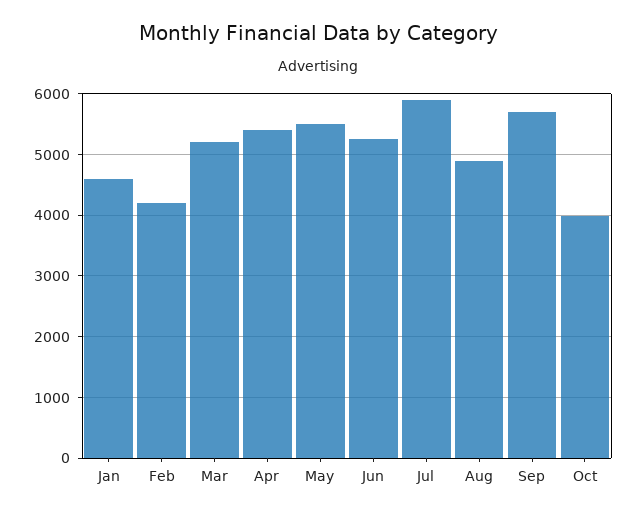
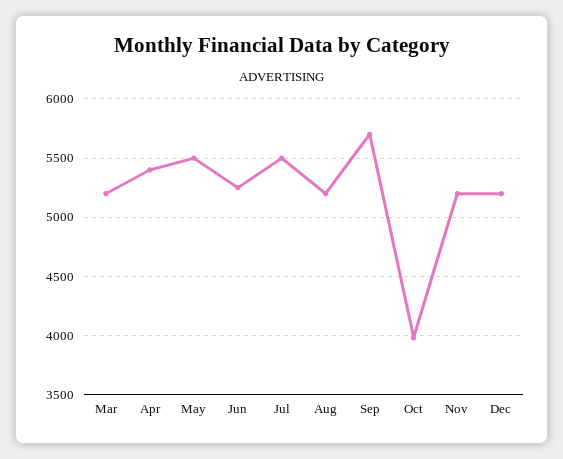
Jan: 4600 -> none
Feb: 4200 -> none
Jul: 5900 -> 5500
Aug: 4900 -> 5200
Nov: none -> 5200
Dec: none -> 5200

